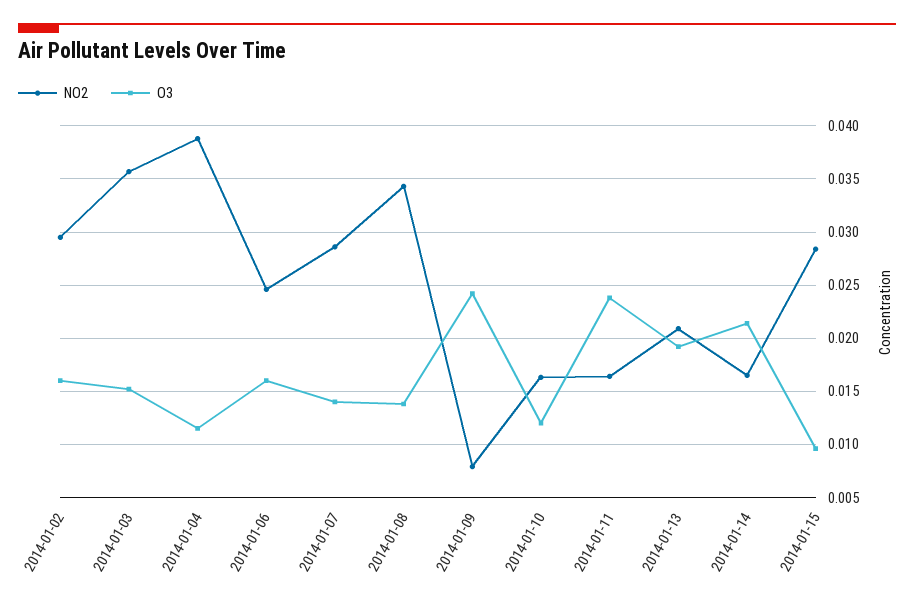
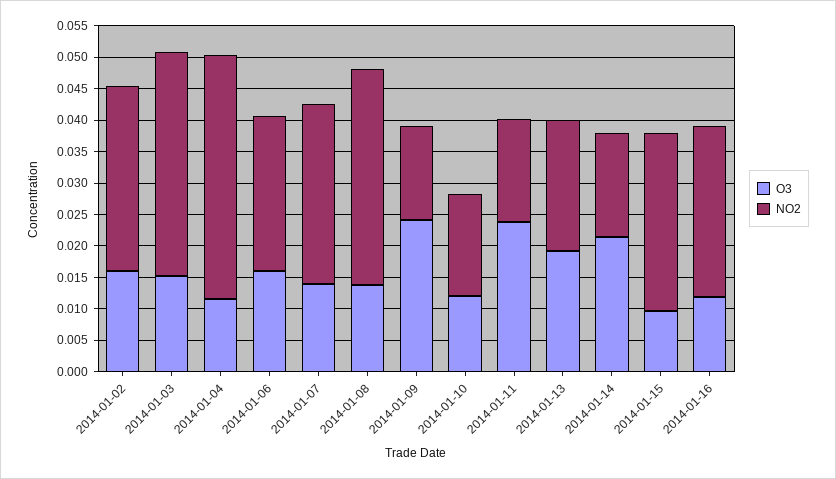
NO2, 2014-01-09: 0.008 -> 0.015
O3, 2014-01-16: none -> 0.0125
NO2, 2014-01-16: none -> 0.0275

